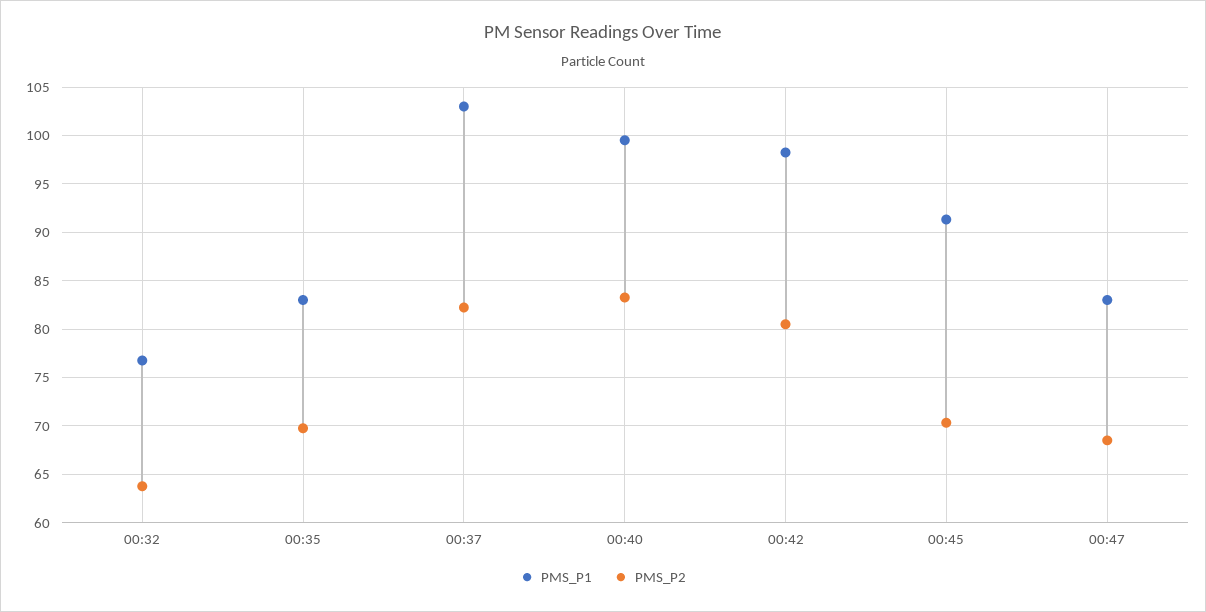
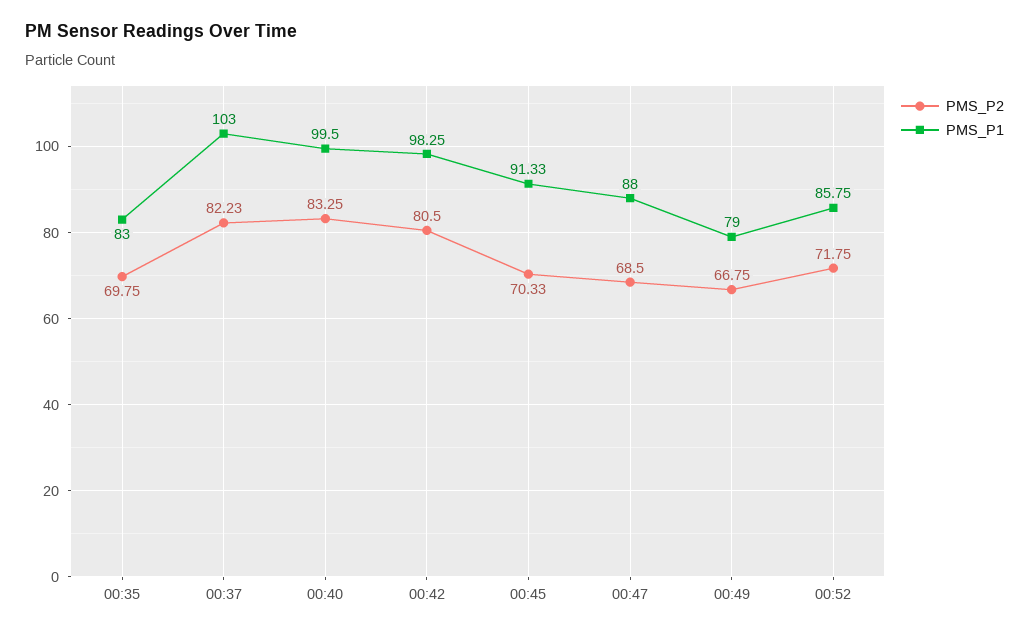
PMS_P1, 00:32: 77 -> none
PMS_P2, 00:32: 64 -> none
PMS_P1, 00:47: 83 -> 88
PMS_P2, 00:49: none -> 66.75
PMS_P1, 00:49: none -> 79
PMS_P2, 00:52: none -> 71.75
PMS_P1, 00:52: none -> 85.75

